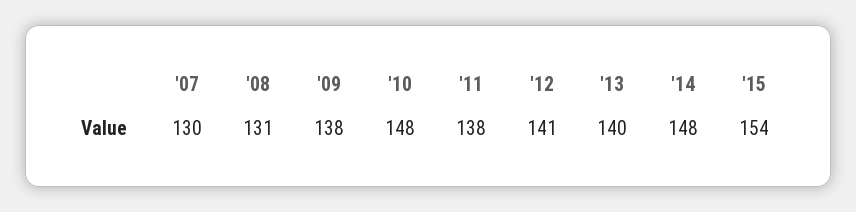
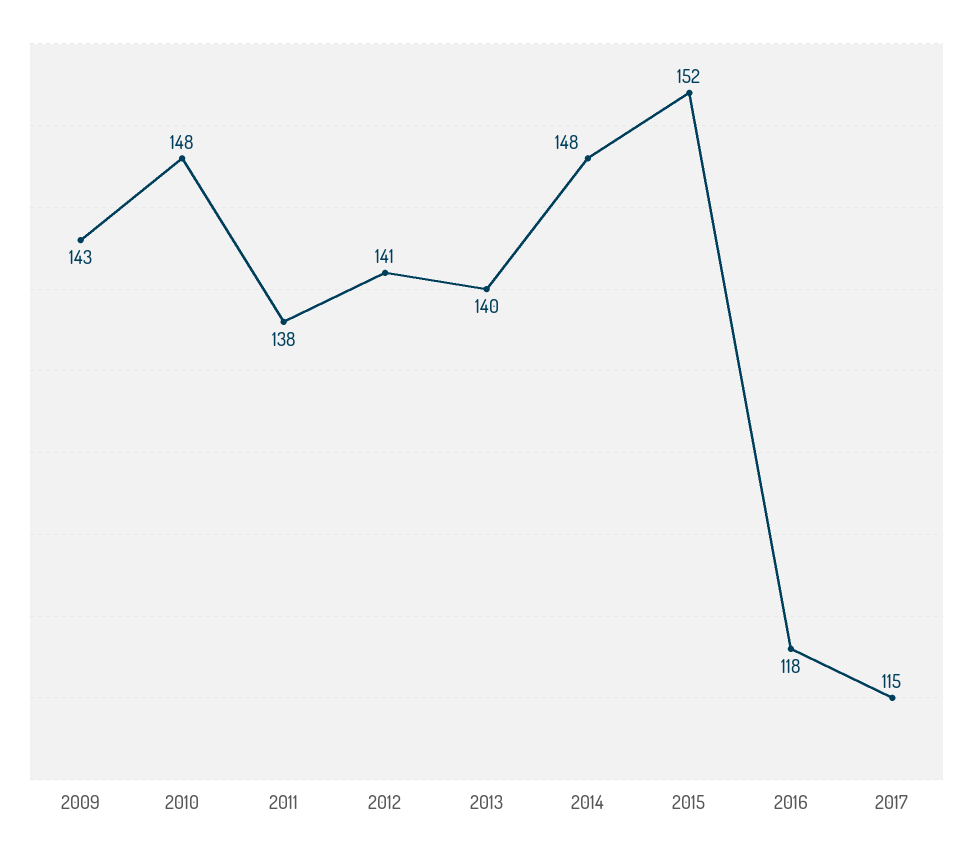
'07: 130 -> none
'08: 131 -> none
'09: 138 -> 143
'15: 154 -> 152
2016: none -> 118
2017: none -> 115

